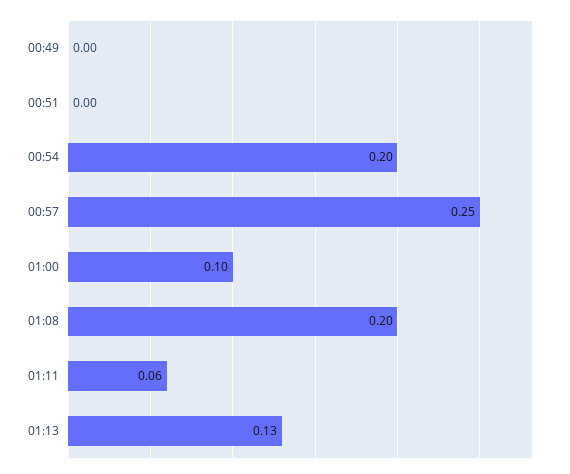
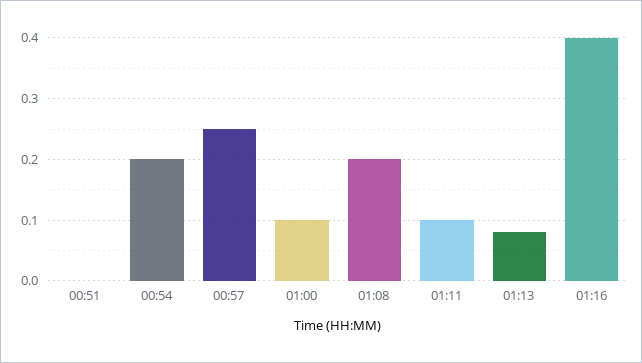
00:49: 0 -> none
01:11: 0.06 -> 0.1
01:13: 0.13 -> 0.08
01:16: none -> 0.4

